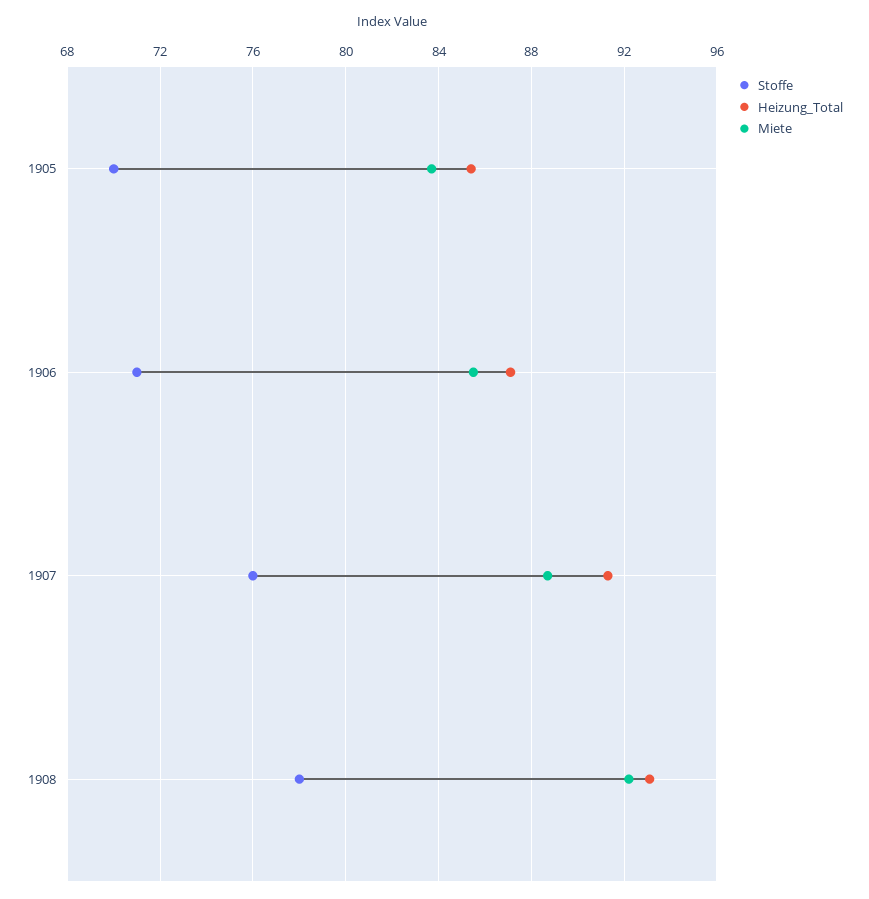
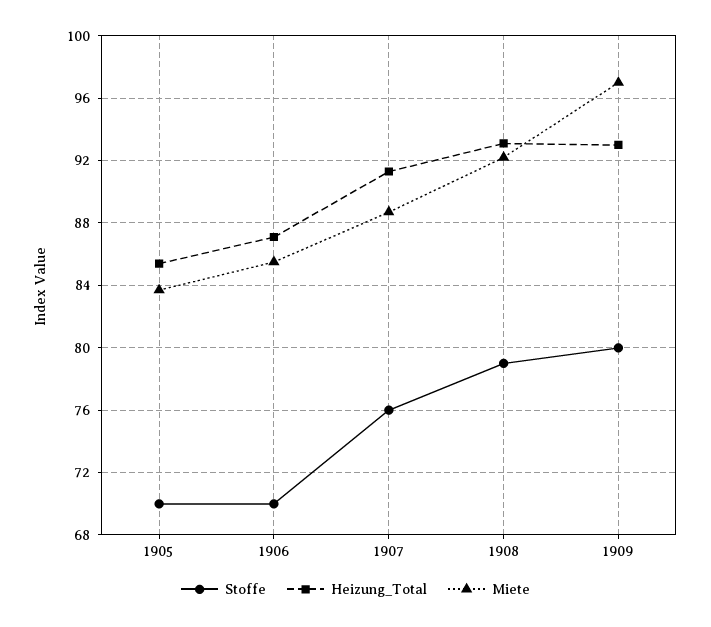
Stoffe, 1906: 71 -> 70
Stoffe, 1908: 78 -> 79
Stoffe, 1909: none -> 80
Heizung_Total, 1909: none -> 93
Miete, 1909: none -> 97

